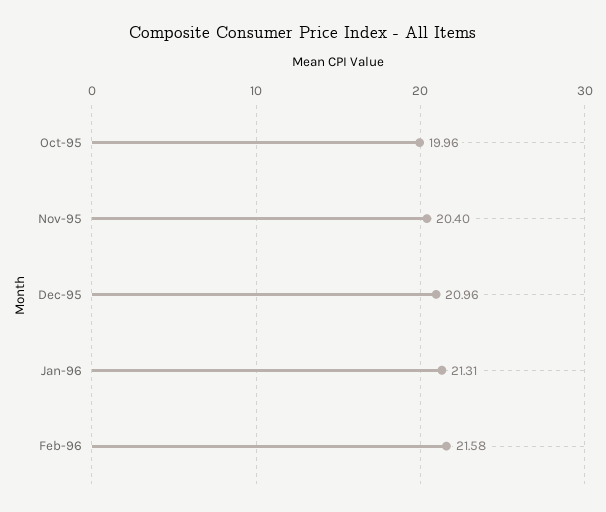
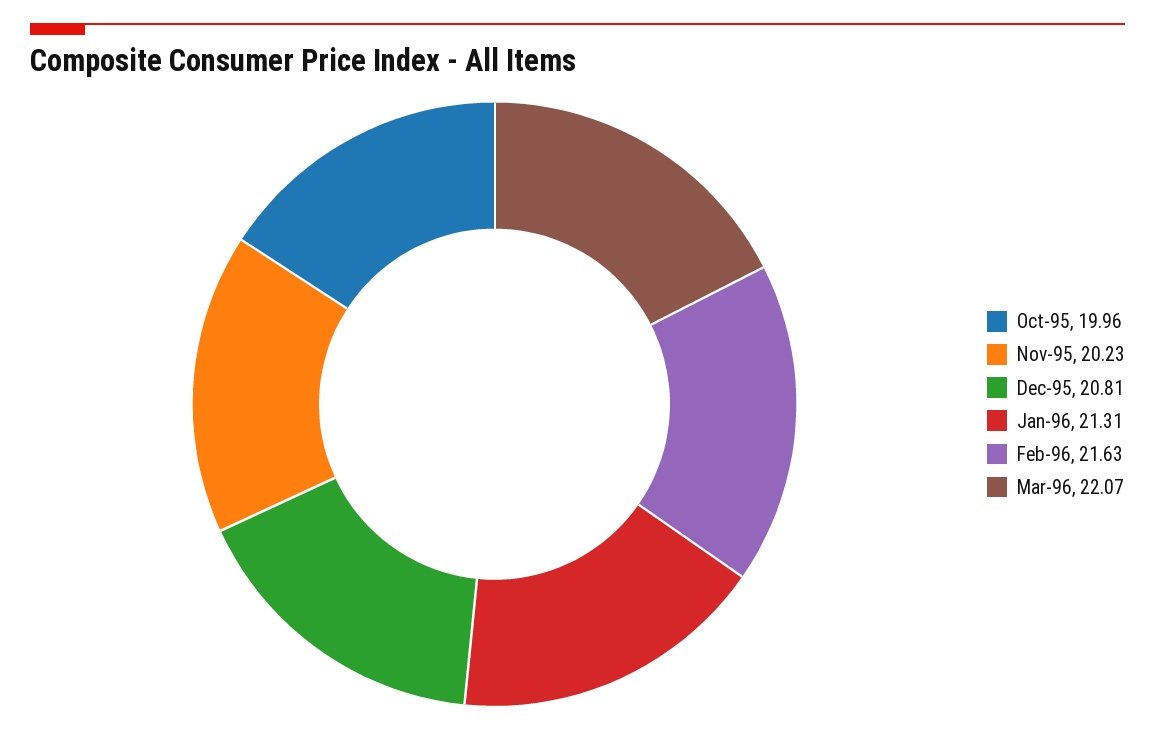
Nov-95: 20.4 -> 20.23
Dec-95: 20.96 -> 20.81
Feb-96: 21.58 -> 21.63
Mar-96: none -> 22.07

